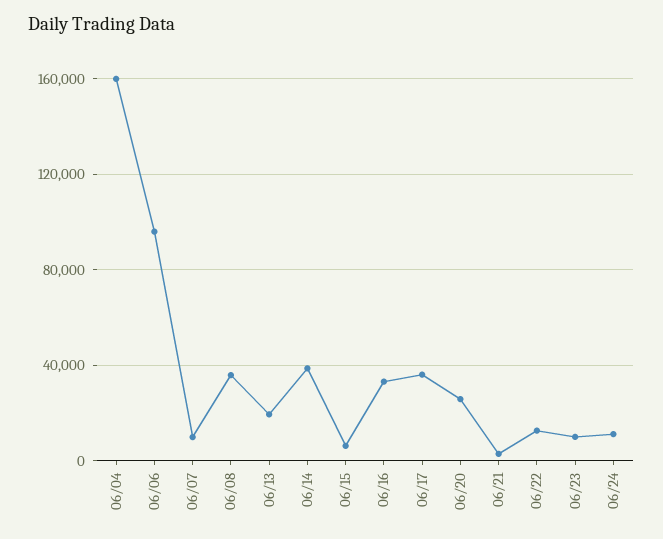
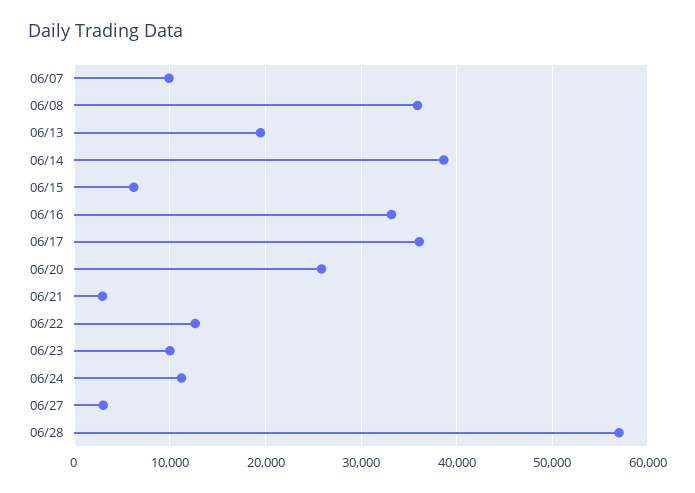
06/04: 160000 -> none
06/06: 95000 -> none
06/27: none -> 3000
06/28: none -> 57000

